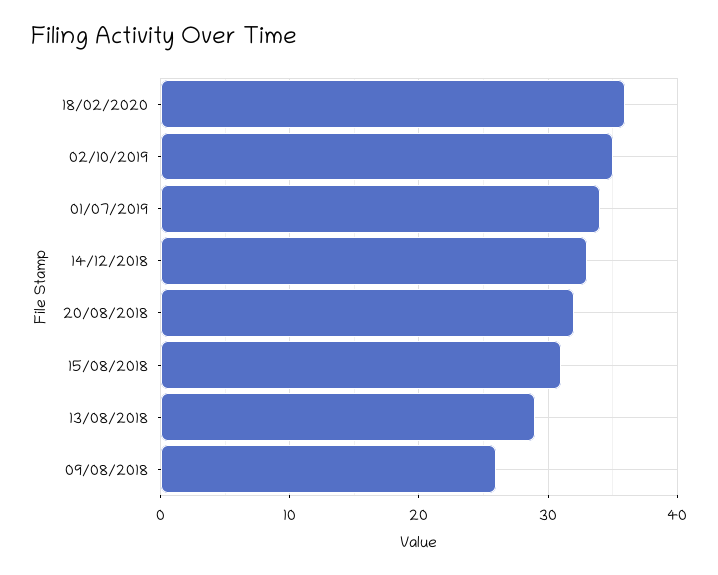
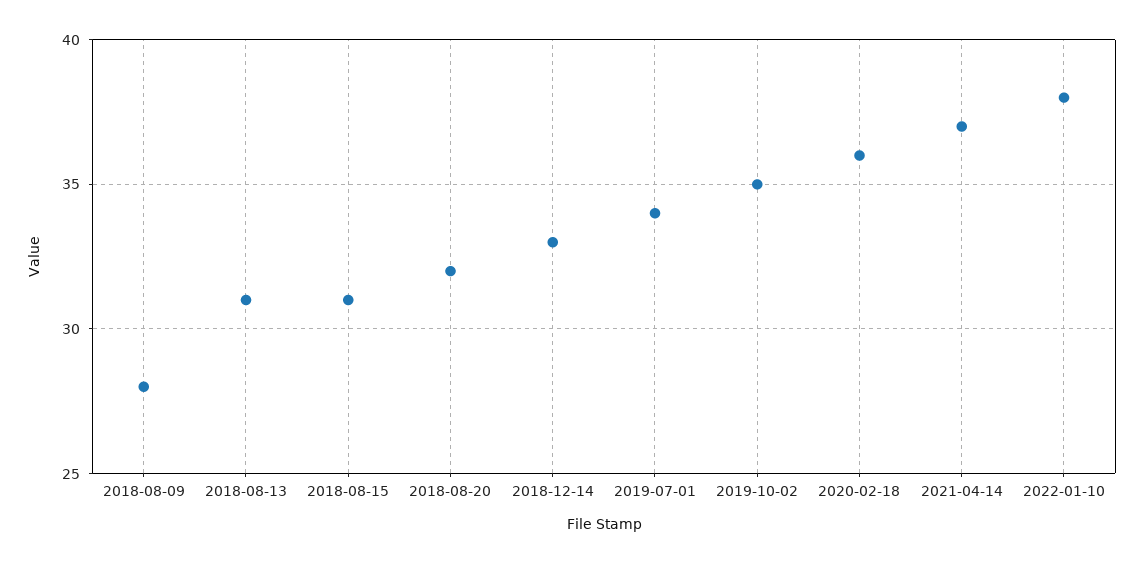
13/08/2018: 29 -> 31
09/08/2018: 26 -> 28
2021-04-14: none -> 37
2022-01-10: none -> 38

